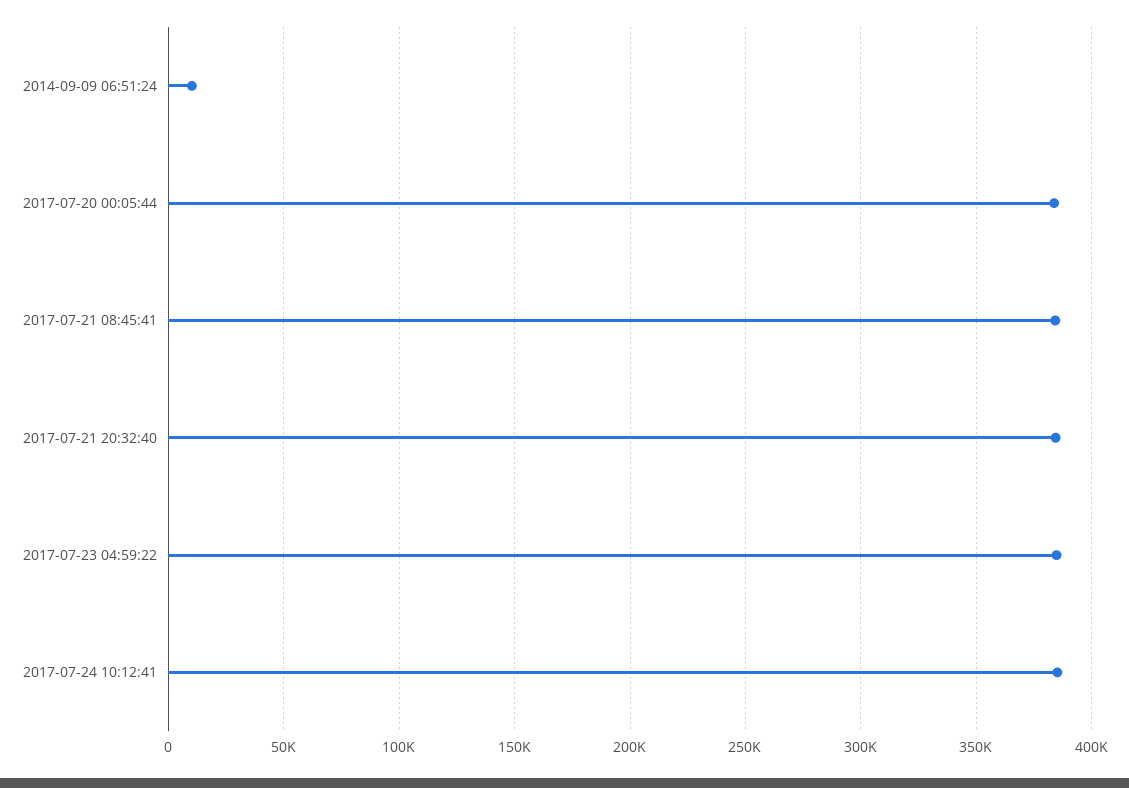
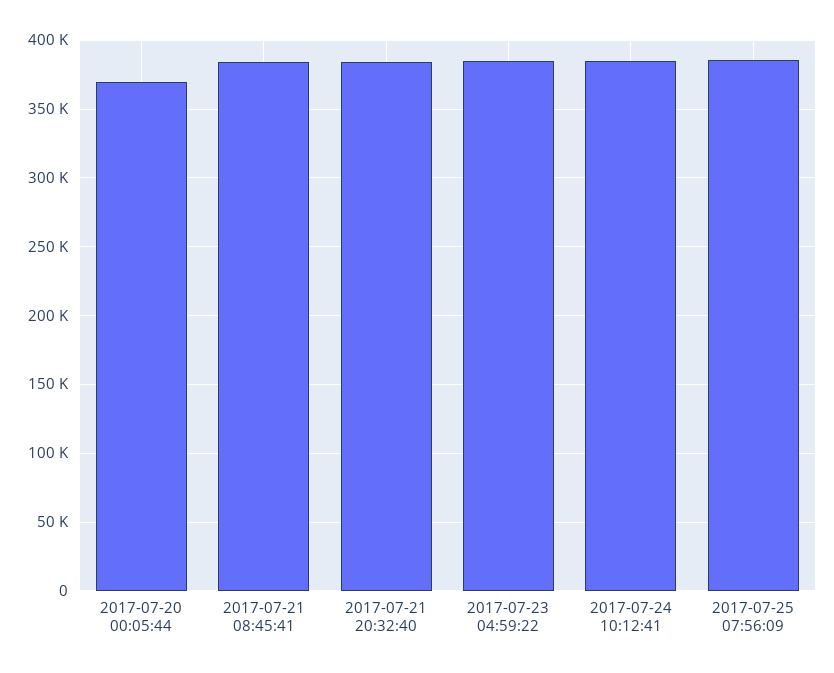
2014-09-09 06:51:24: 10000 -> none
2017-07-20 00:05:44: 385000 -> 370000
2017-07-25 07:56:09: none -> 385000

